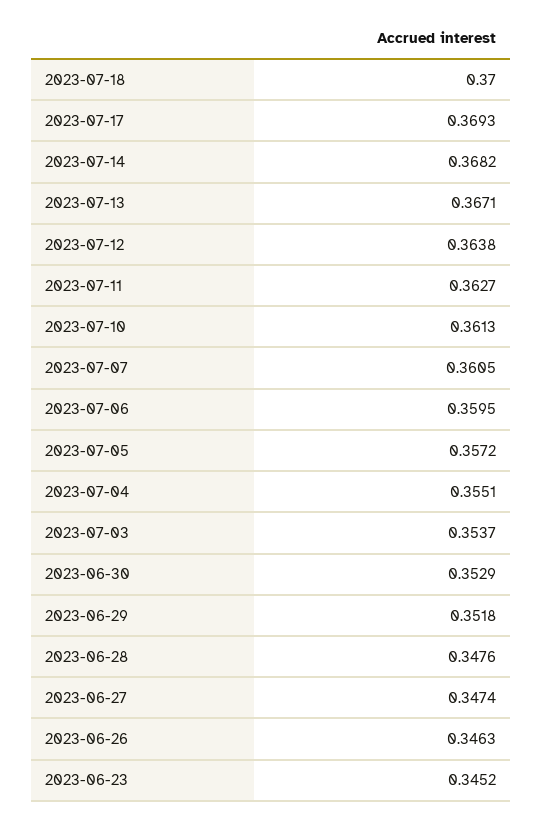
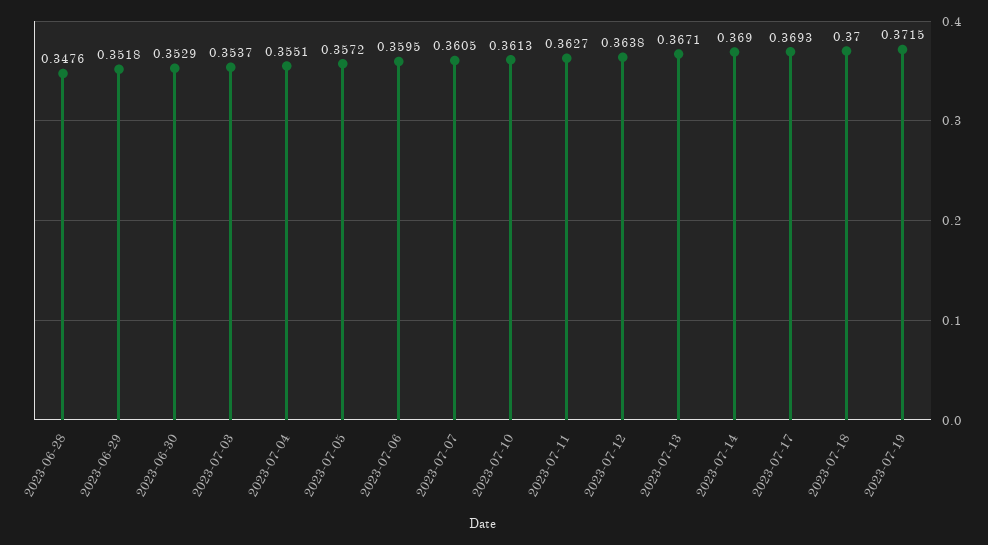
2023-07-14: 0.3682 -> 0.369
2023-06-27: 0.3474 -> none
2023-06-26: 0.3463 -> none
2023-06-23: 0.3452 -> none
2023-07-19: none -> 0.3715

